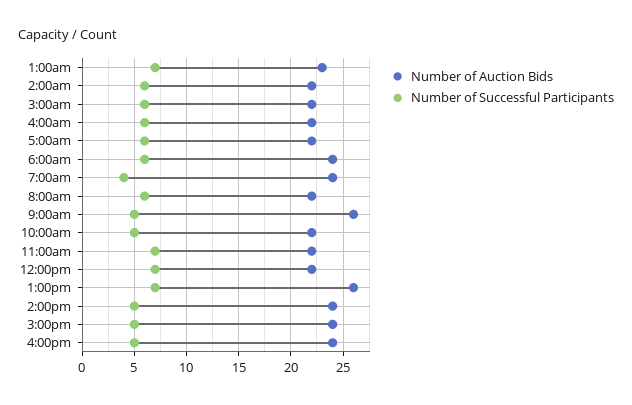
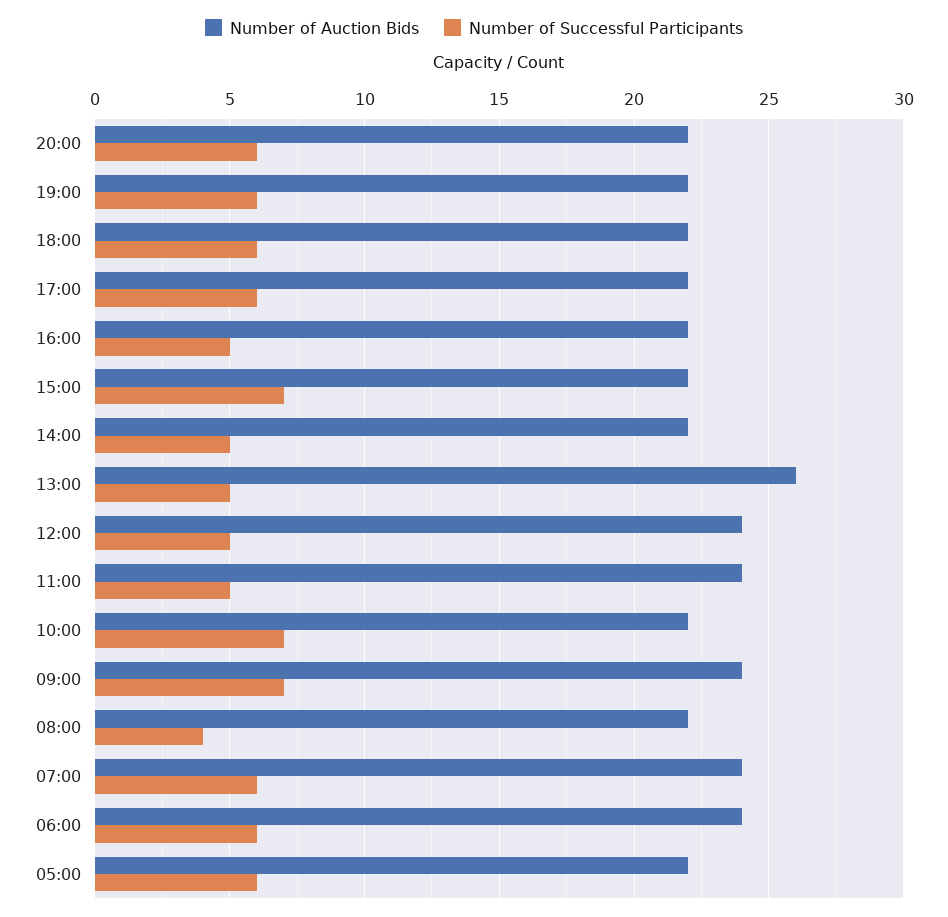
Number of Auction Bids, 1:00am: 23 -> none
Number of Successful Participants, 1:00am: 7 -> none
Number of Auction Bids, 2:00am: 22 -> none
Number of Successful Participants, 2:00am: 6 -> none
Number of Auction Bids, 3:00am: 22 -> none
Number of Successful Participants, 3:00am: 6 -> none
Number of Auction Bids, 4:00am: 22 -> none
Number of Successful Participants, 4:00am: 6 -> none
Number of Successful Participants, 7:00am: 4 -> 6
Number of Successful Participants, 8:00am: 6 -> 4
Number of Auction Bids, 9:00am: 26 -> 24
Number of Successful Participants, 9:00am: 5 -> 7
Number of Successful Participants, 10:00am: 5 -> 7
Number of Auction Bids, 11:00am: 22 -> 24
Number of Successful Participants, 11:00am: 7 -> 5
Number of Auction Bids, 12:00pm: 22 -> 24
Number of Successful Participants, 12:00pm: 7 -> 5
Number of Successful Participants, 1:00pm: 7 -> 5
Number of Auction Bids, 2:00pm: 24 -> 22
Number of Auction Bids, 3:00pm: 24 -> 22
Number of Successful Participants, 3:00pm: 5 -> 7
Number of Auction Bids, 4:00pm: 24 -> 22
Number of Auction Bids, 20:00: none -> 22
Number of Successful Participants, 20:00: none -> 6
Number of Auction Bids, 19:00: none -> 22
Number of Successful Participants, 19:00: none -> 6
Number of Auction Bids, 18:00: none -> 22
Number of Successful Participants, 18:00: none -> 6
Number of Auction Bids, 17:00: none -> 22
Number of Successful Participants, 17:00: none -> 6

